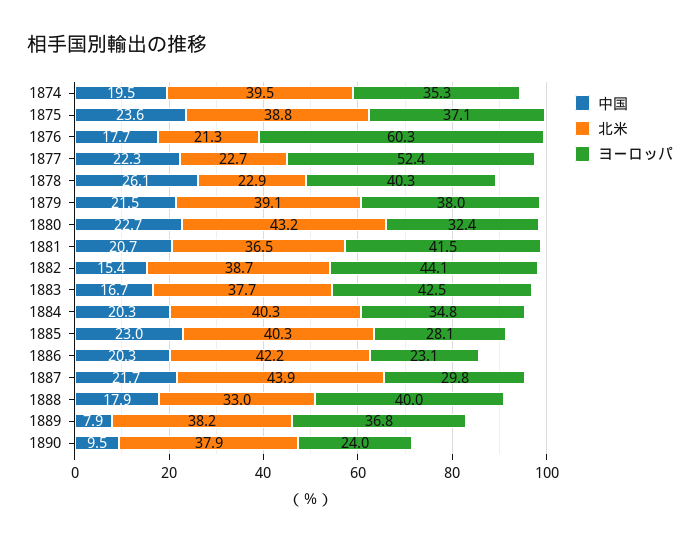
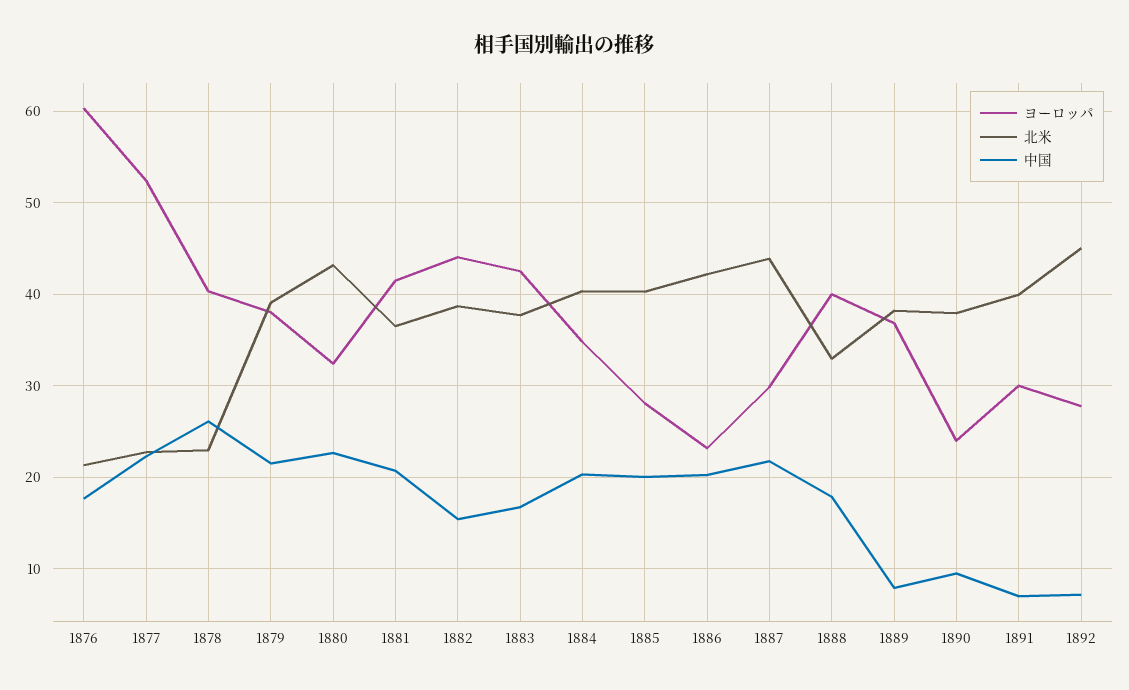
中国, 1874: 19.5 -> none
北米, 1874: 39.5 -> none
ヨーロッパ, 1874: 35.3 -> none
中国, 1875: 23.6 -> none
北米, 1875: 38.8 -> none
ヨーロッパ, 1875: 37.1 -> none
中国, 1885: 23 -> 20
ヨーロッパ, 1891: none -> 30
北米, 1891: none -> 40
中国, 1891: none -> 7
ヨーロッパ, 1892: none -> 28
北米, 1892: none -> 45
中国, 1892: none -> 7

